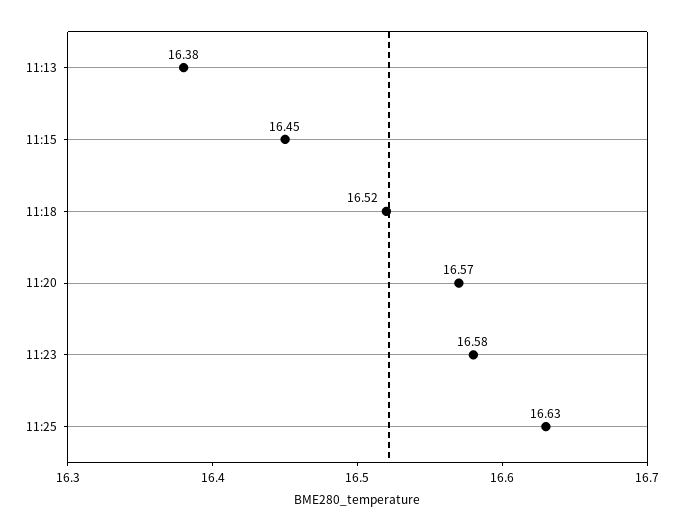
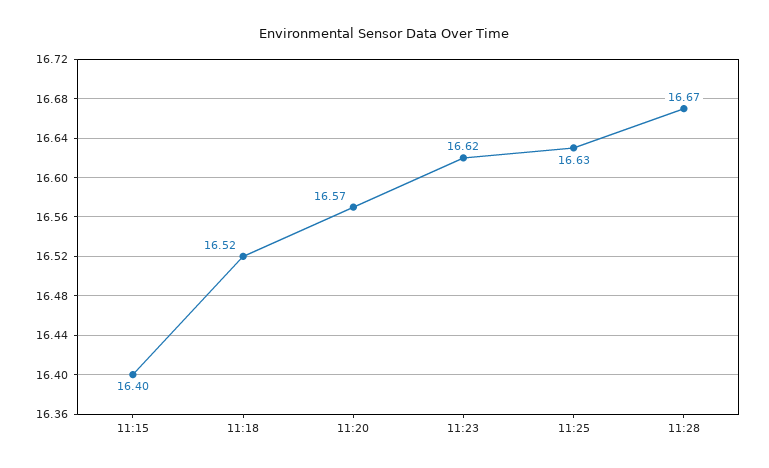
11:13: 16.38 -> none
11:15: 16.45 -> 16.4
11:23: 16.58 -> 16.62
11:28: none -> 16.67

